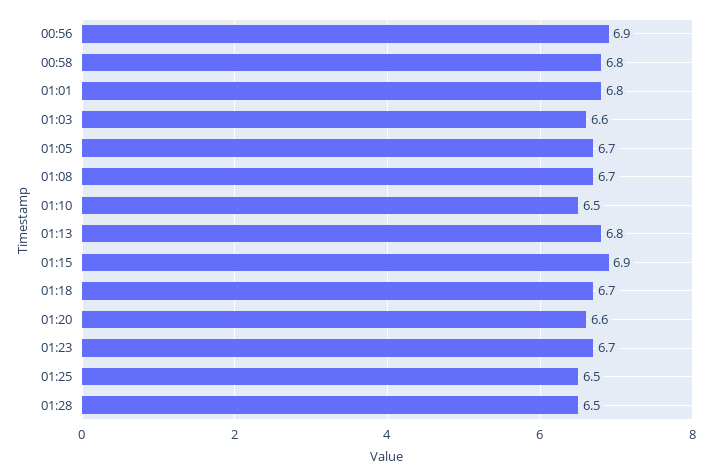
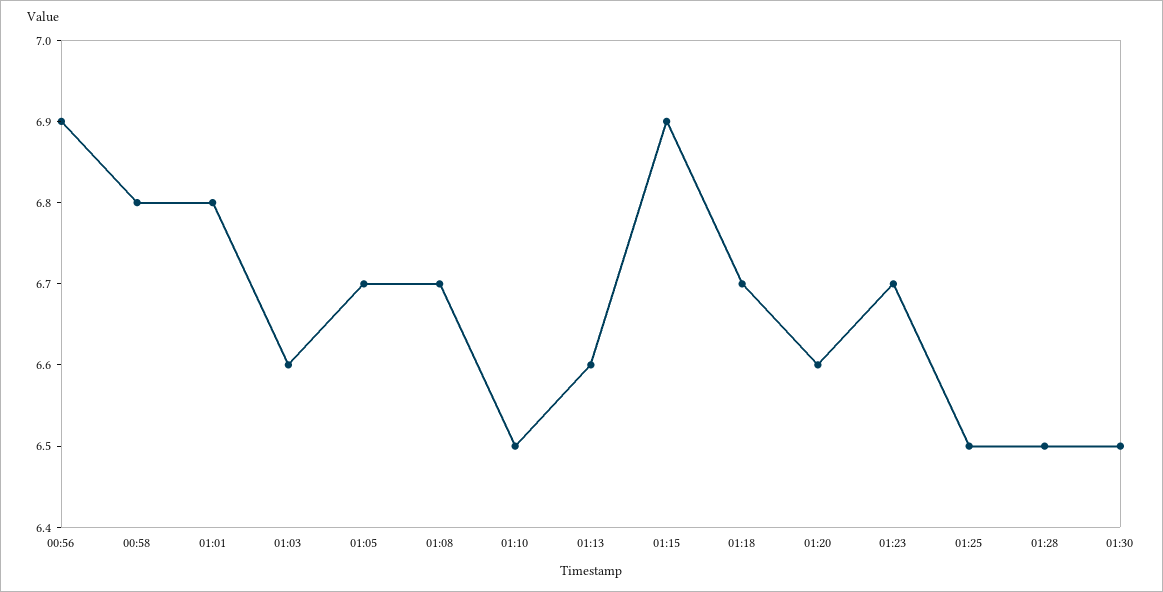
01:13: 6.8 -> 6.6
01:30: none -> 6.5

